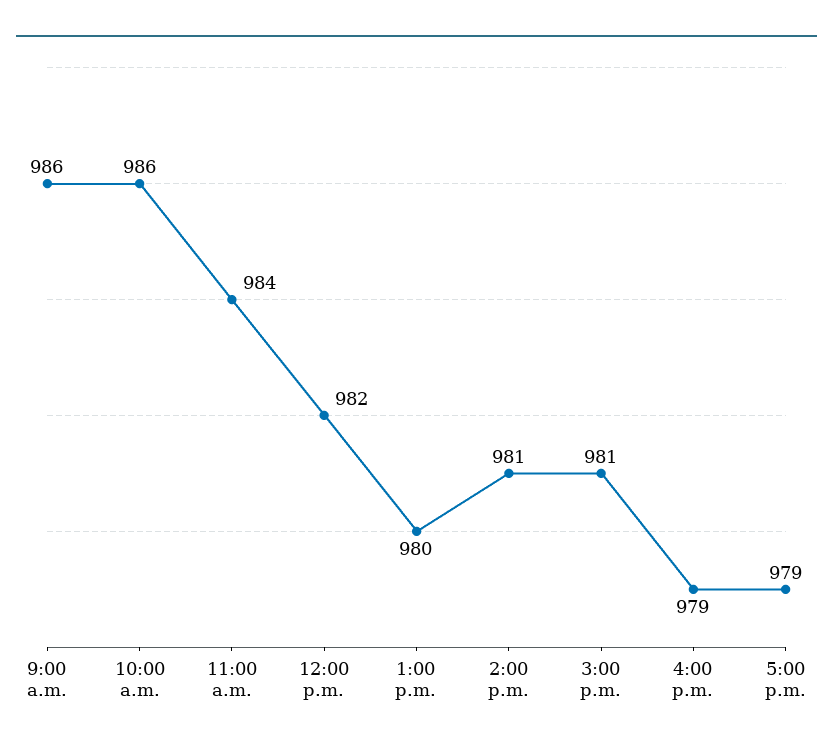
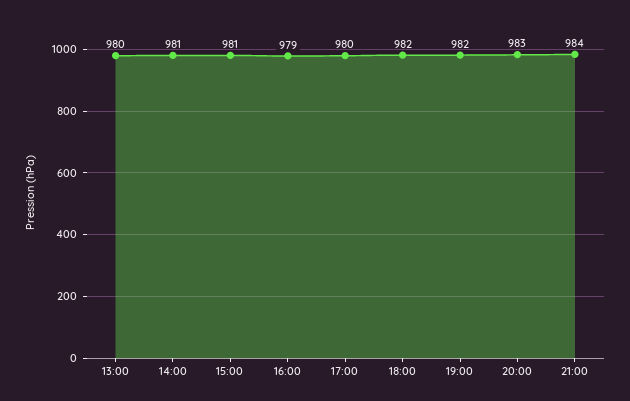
9:00 a.m.: 986 -> none
10:00 a.m.: 986 -> none
11:00 a.m.: 984 -> none
12:00 p.m.: 982 -> none
5:00 p.m.: 979 -> 980
18:00: none -> 982
19:00: none -> 982
20:00: none -> 983
21:00: none -> 984

